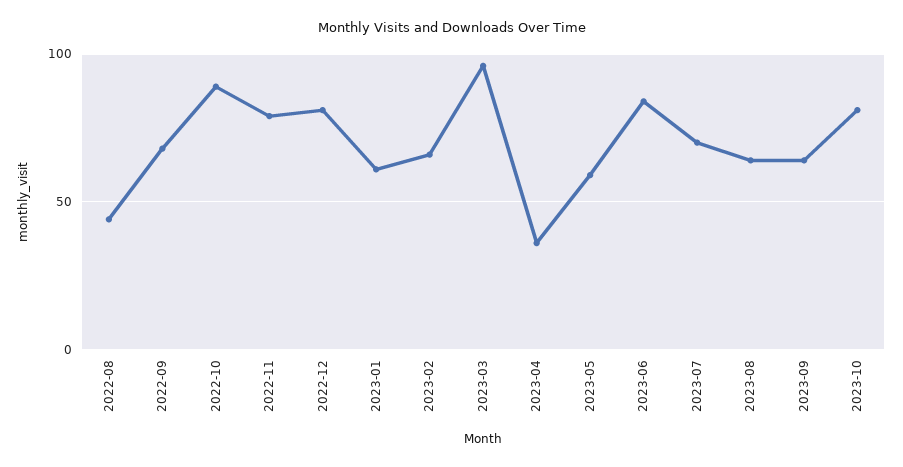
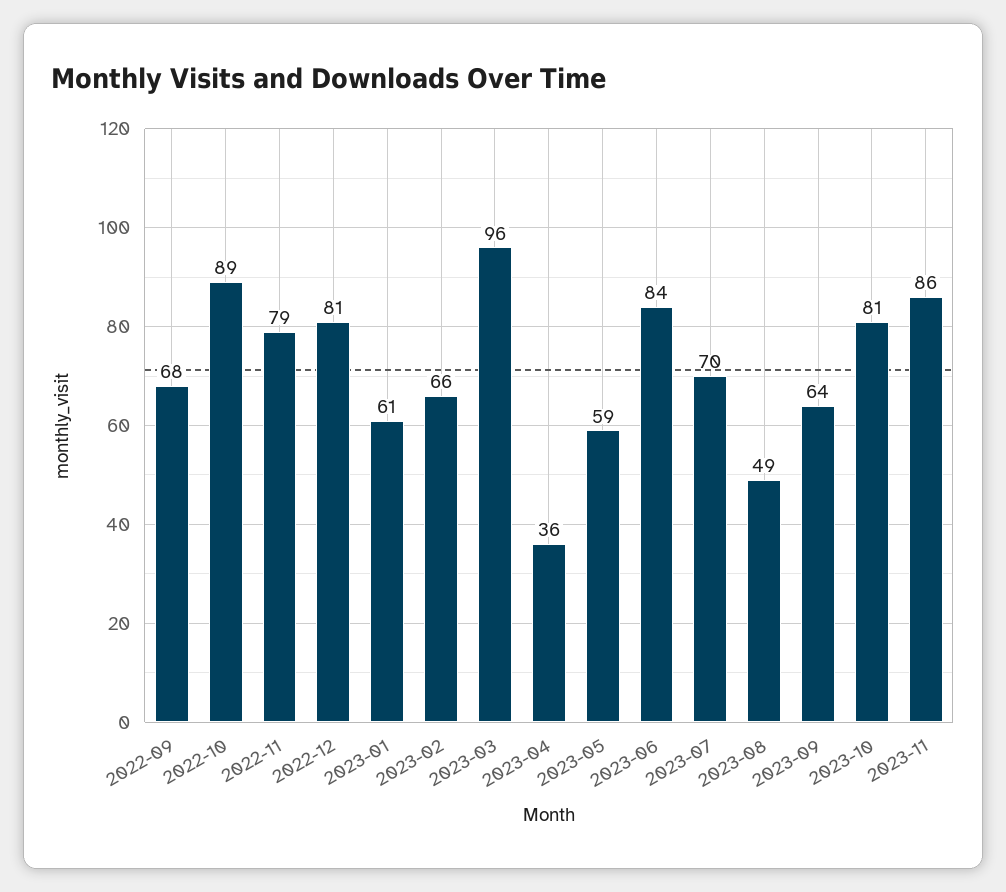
2022-08: 45 -> none
2023-08: 65 -> 49
2023-11: none -> 86

